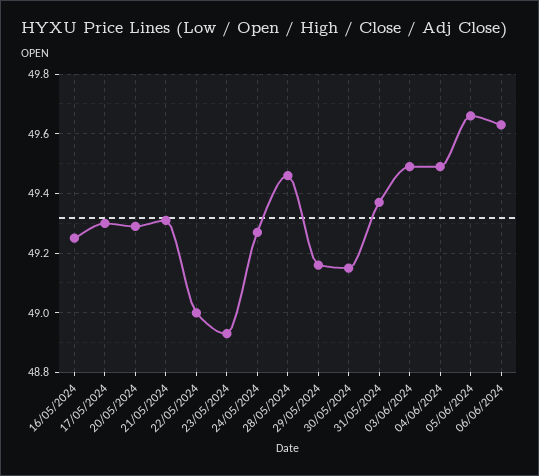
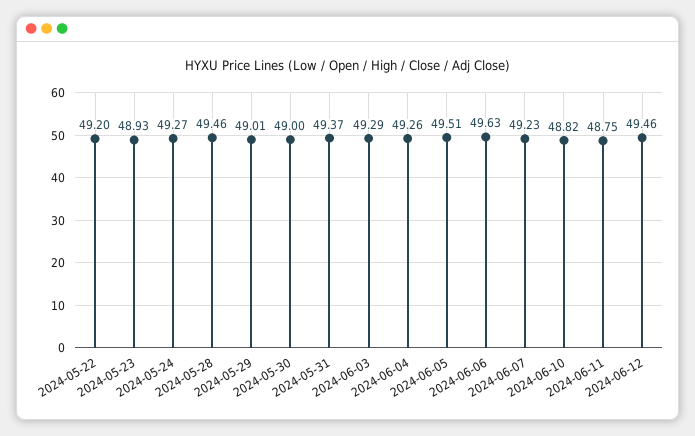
16/05/2024: 49.25 -> none
17/05/2024: 49.3 -> none
20/05/2024: 49.3 -> none
21/05/2024: 49.3 -> none
22/05/2024: 49 -> 49.2
29/05/2024: 49.15 -> 49.01
30/05/2024: 49.15 -> 49
03/06/2024: 49.5 -> 49.29
04/06/2024: 49.5 -> 49.26
05/06/2024: 49.65 -> 49.51
2024-06-07: none -> 49.23
2024-06-10: none -> 48.82
2024-06-11: none -> 48.75
2024-06-12: none -> 49.46

